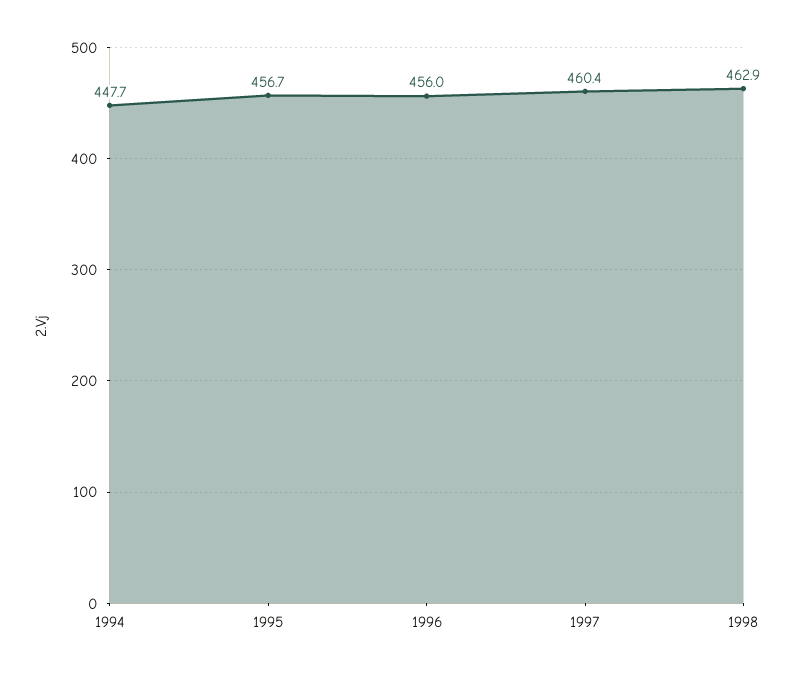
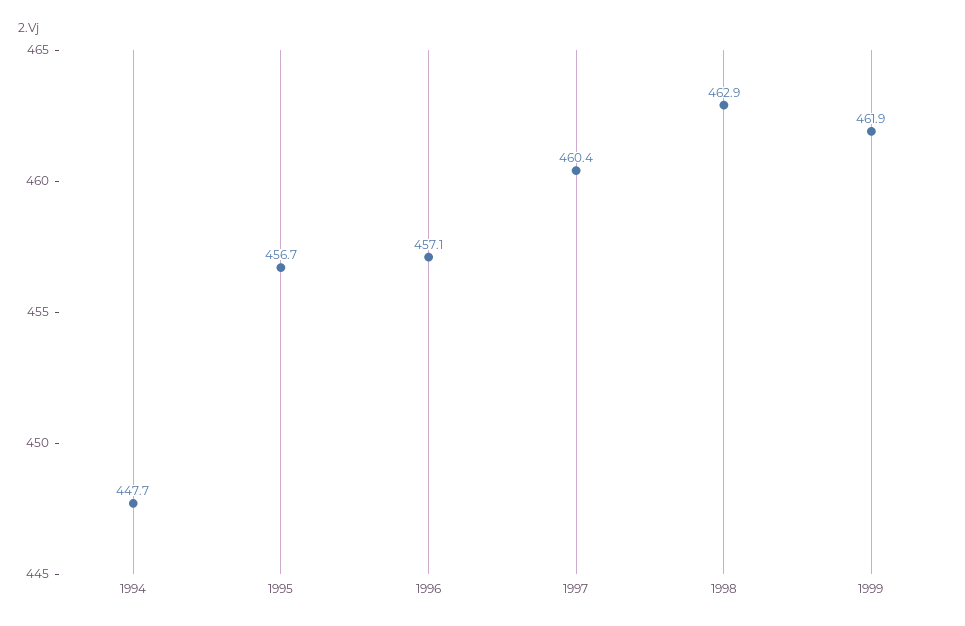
1996: 456 -> 457.1
1999: none -> 461.9

